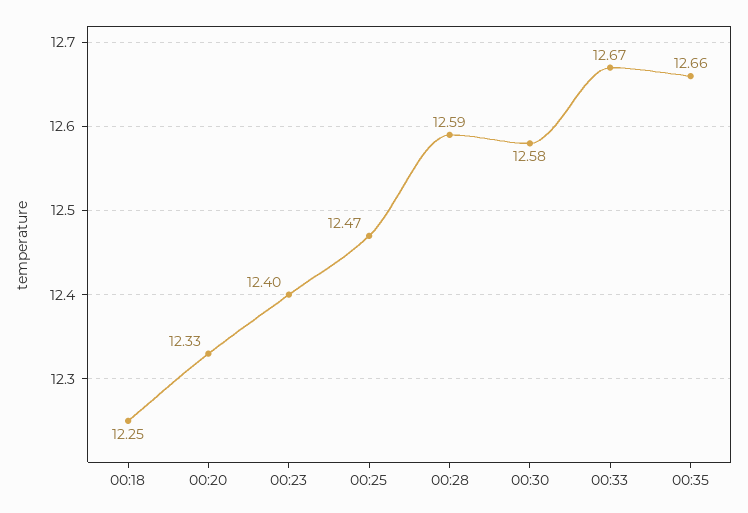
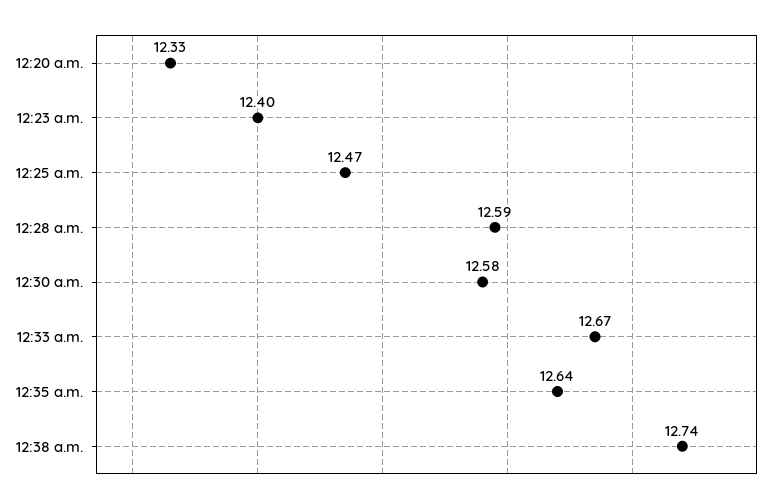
00:18: 12.25 -> none
00:35: 12.66 -> 12.64
12:38 a.m.: none -> 12.74

